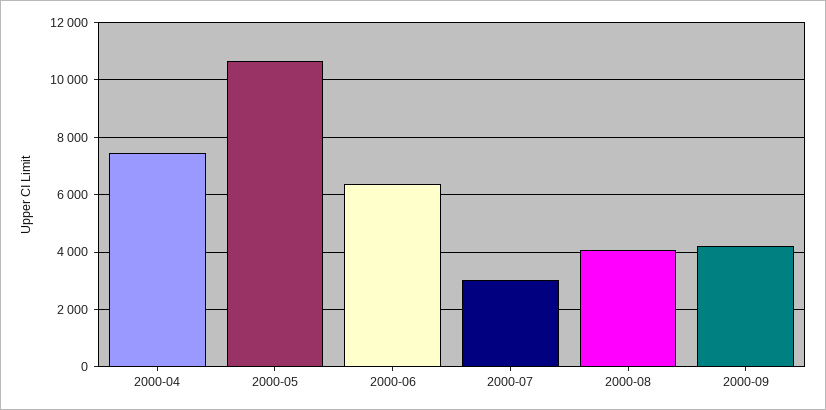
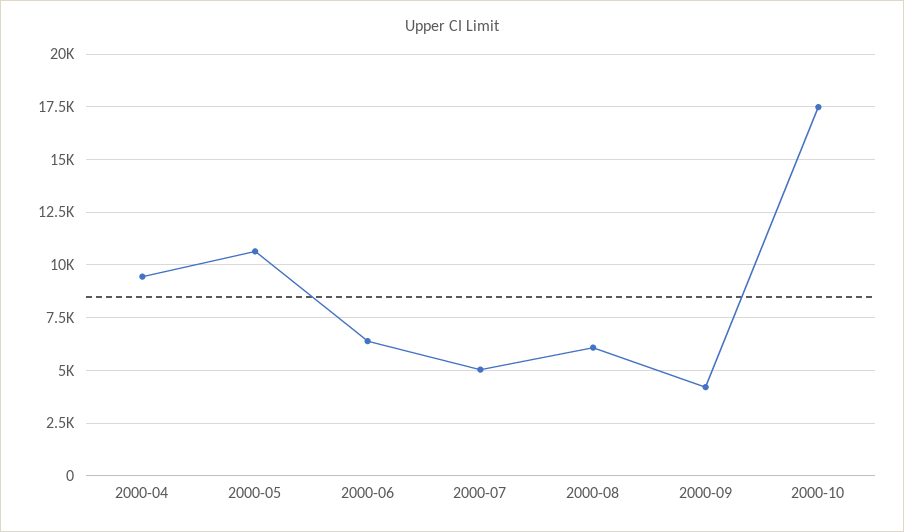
2000-04: 7500 -> 9500
2000-07: 3000 -> 5000
2000-08: 4000 -> 6000
2000-10: none -> 17500

